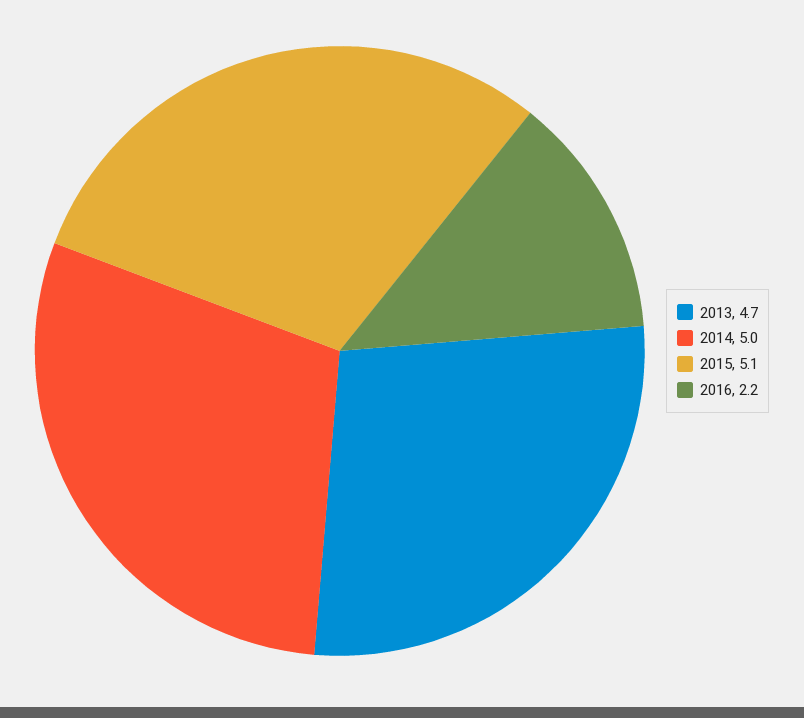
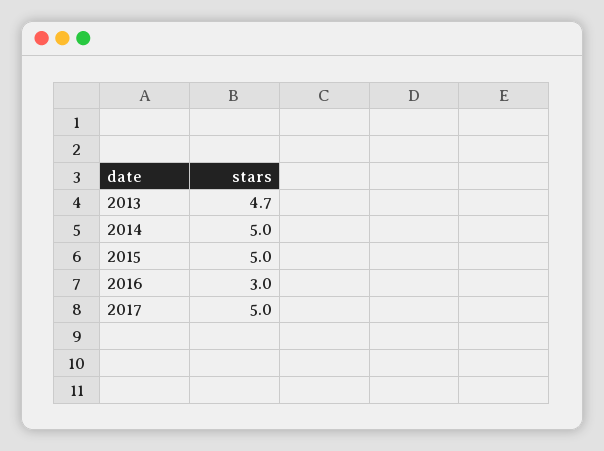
2015: 5.1 -> 5
2016: 2.2 -> 3
2017: none -> 5

